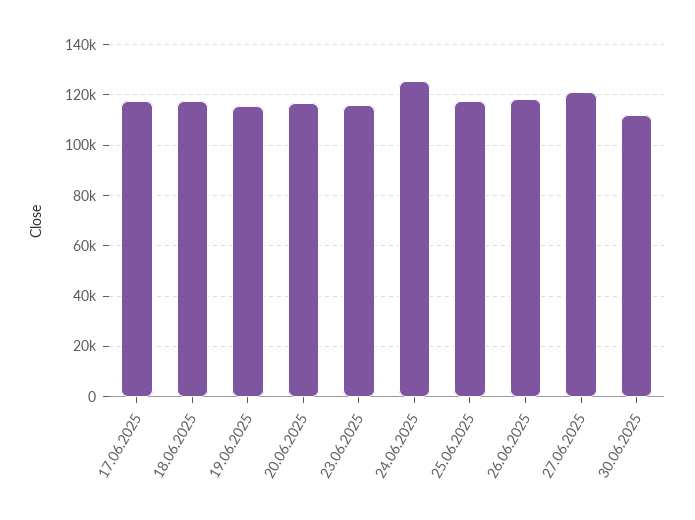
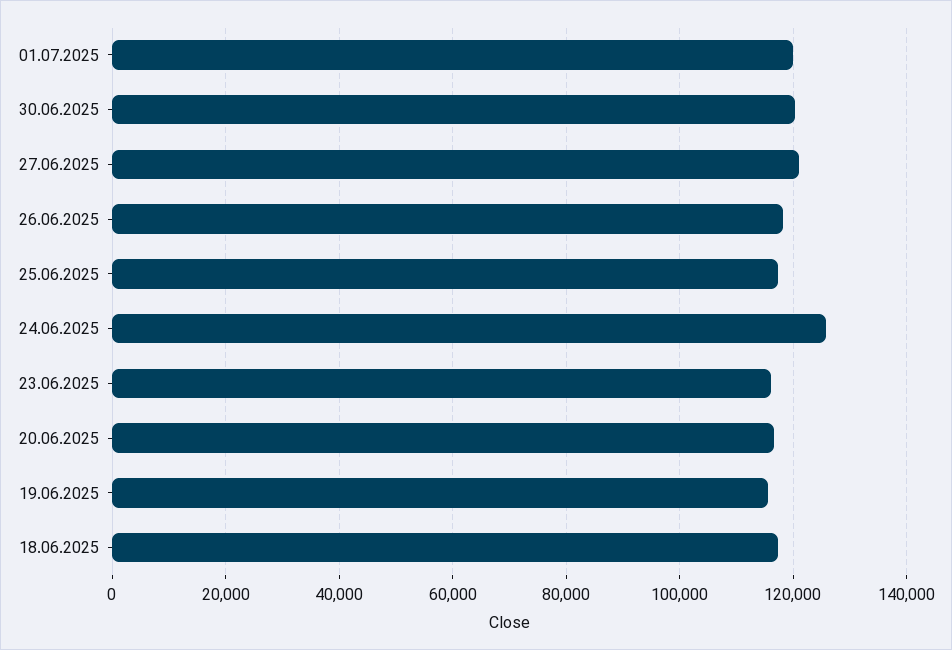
17.06.2025: 117500 -> none
30.06.2025: 112500 -> 120000
01.07.2025: none -> 120000

